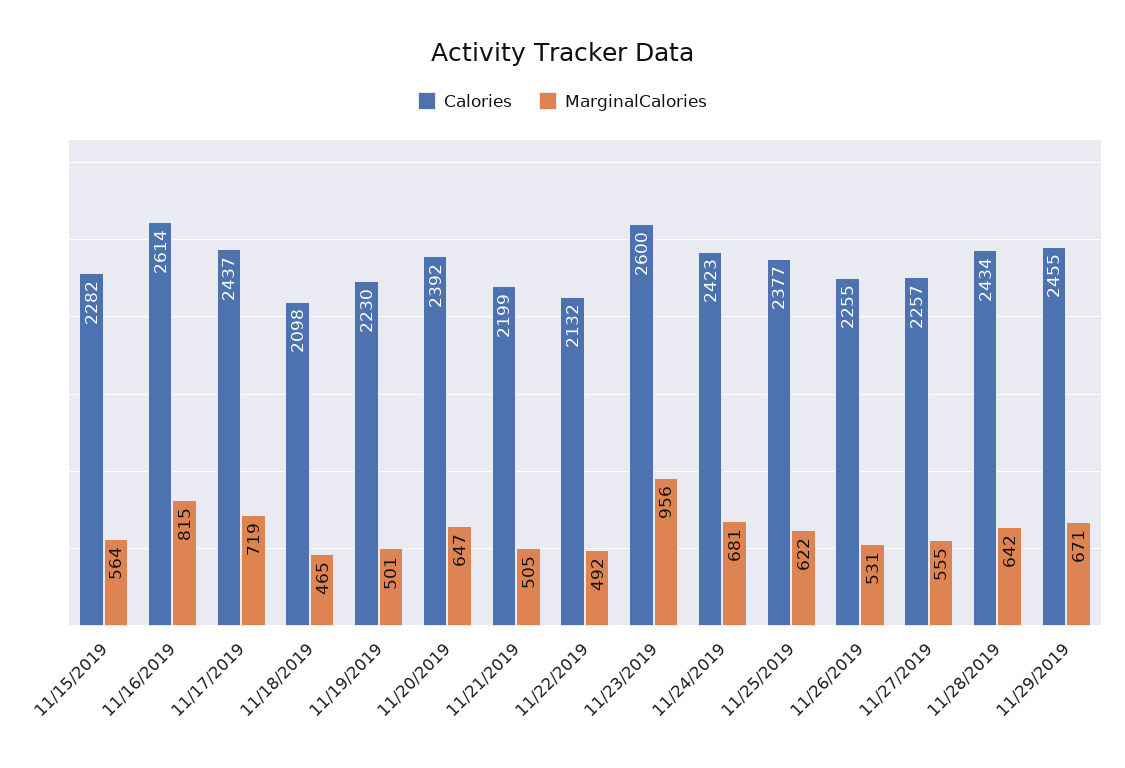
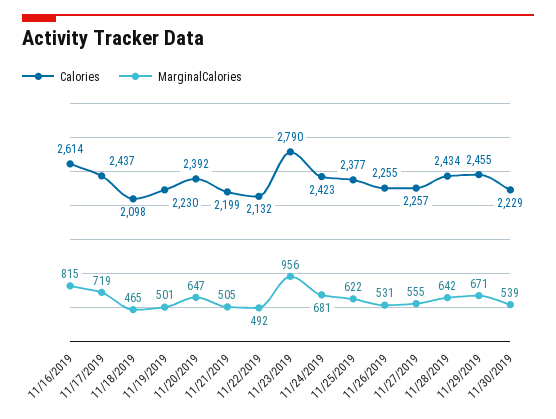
Calories, 11/15/2019: 2282 -> none
MarginalCalories, 11/15/2019: 564 -> none
Calories, 11/23/2019: 2600 -> 2790
Calories, 11/30/2019: none -> 2229
MarginalCalories, 11/30/2019: none -> 539

